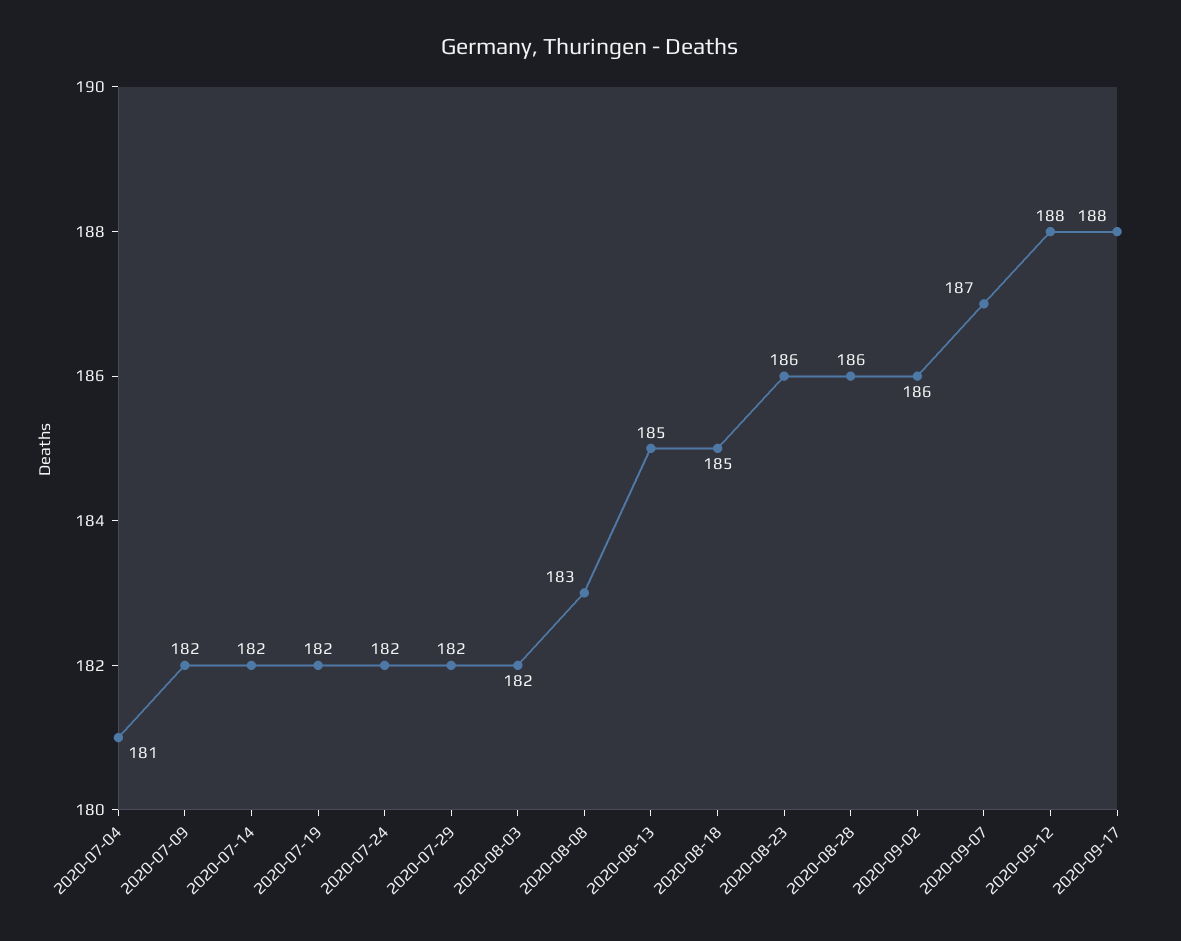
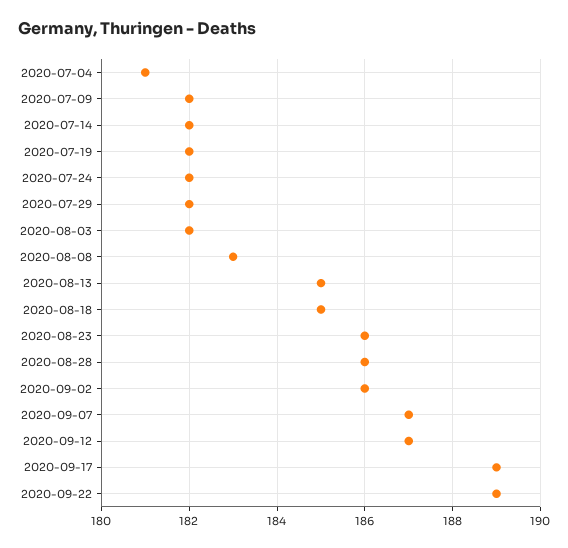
2020-09-12: 188 -> 187
2020-09-17: 188 -> 189
2020-09-22: none -> 189

